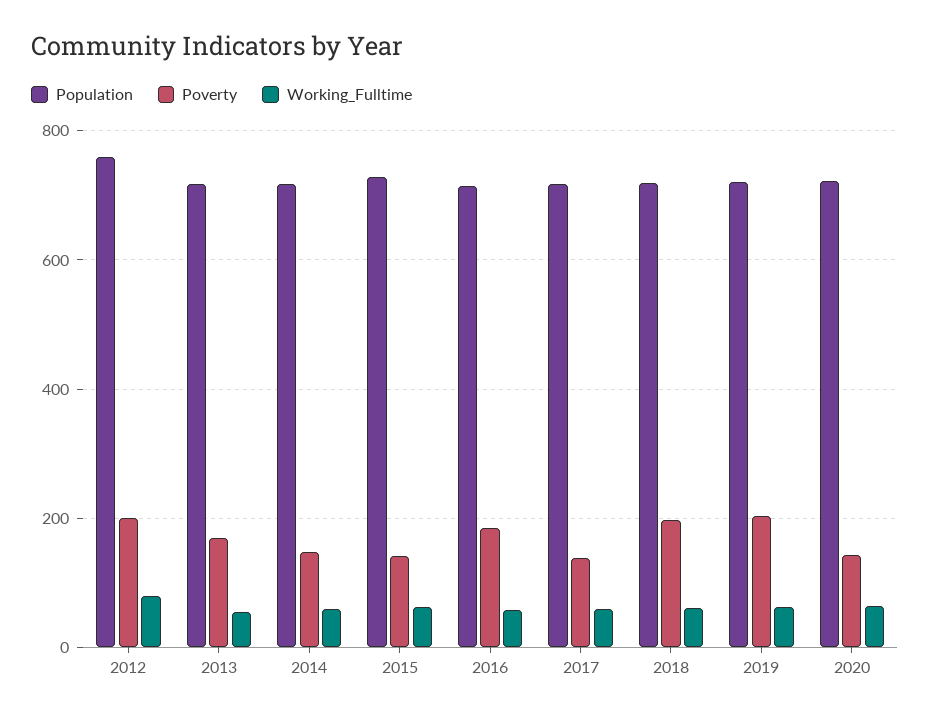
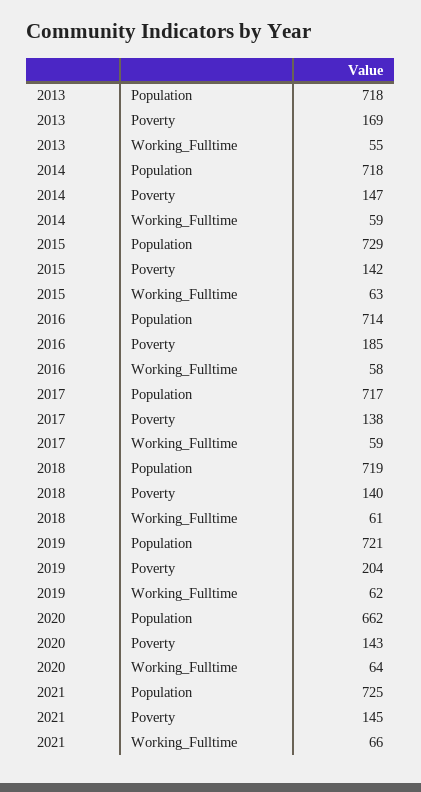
Population, 2012: 760 -> none
Poverty, 2012: 200 -> none
Working_Fulltime, 2012: 80 -> none
Poverty, 2018: 200 -> 140
Population, 2020: 720 -> 662
Population, 2021: none -> 725
Poverty, 2021: none -> 145
Working_Fulltime, 2021: none -> 66

